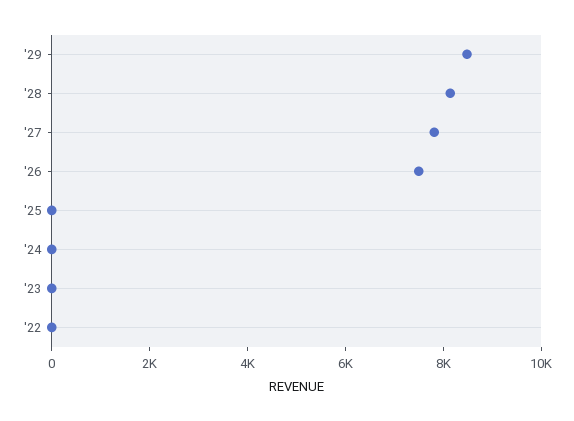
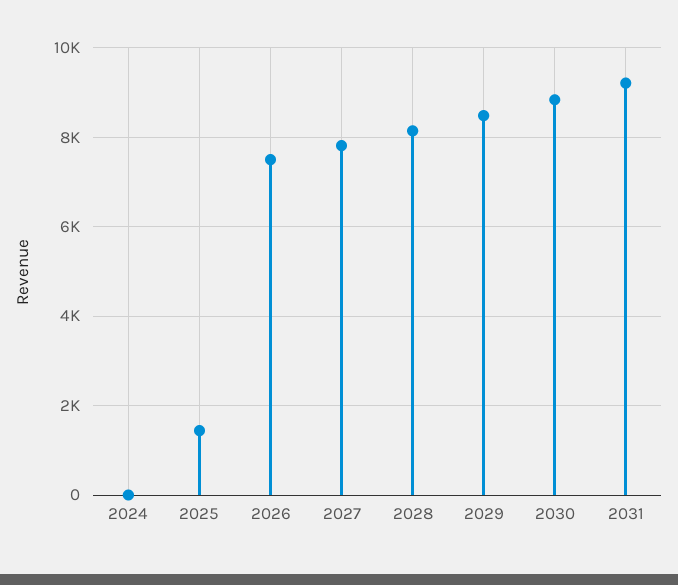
'25: 0 -> 1400
'23: 0 -> none
'22: 0 -> none
2030: none -> 8800
2031: none -> 9200

